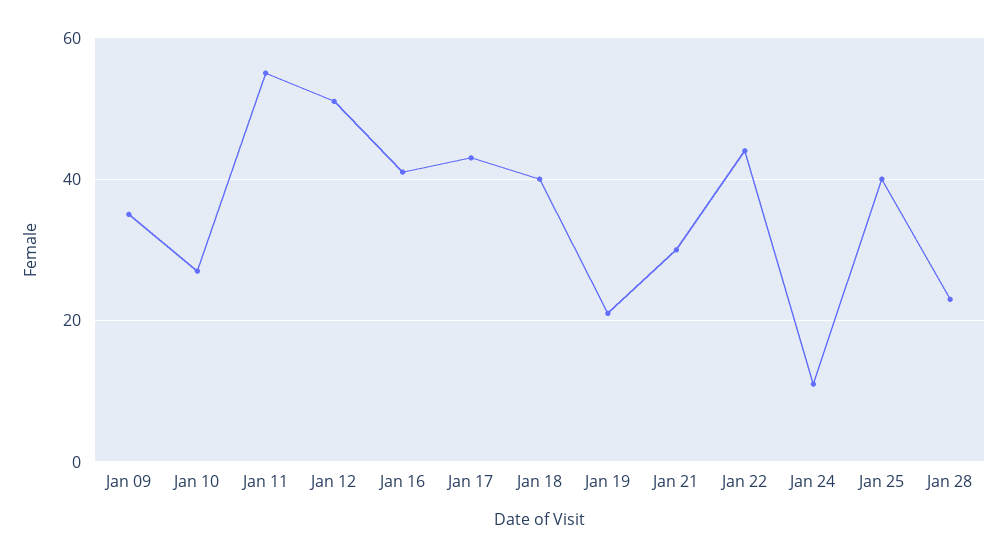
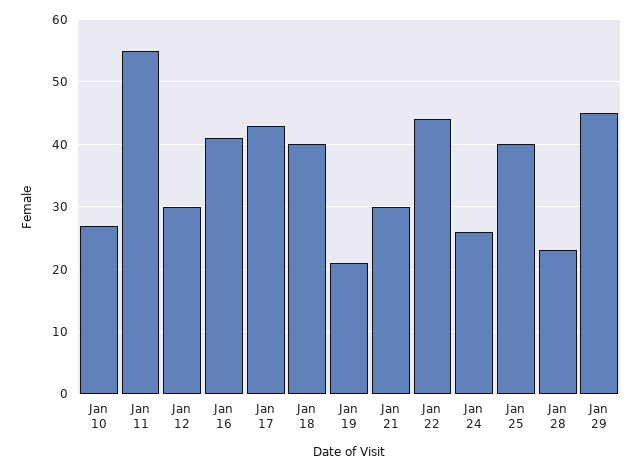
Jan 09: 35 -> none
Jan 12: 50 -> 30
Jan 24: 10 -> 26
Jan 29: none -> 45

